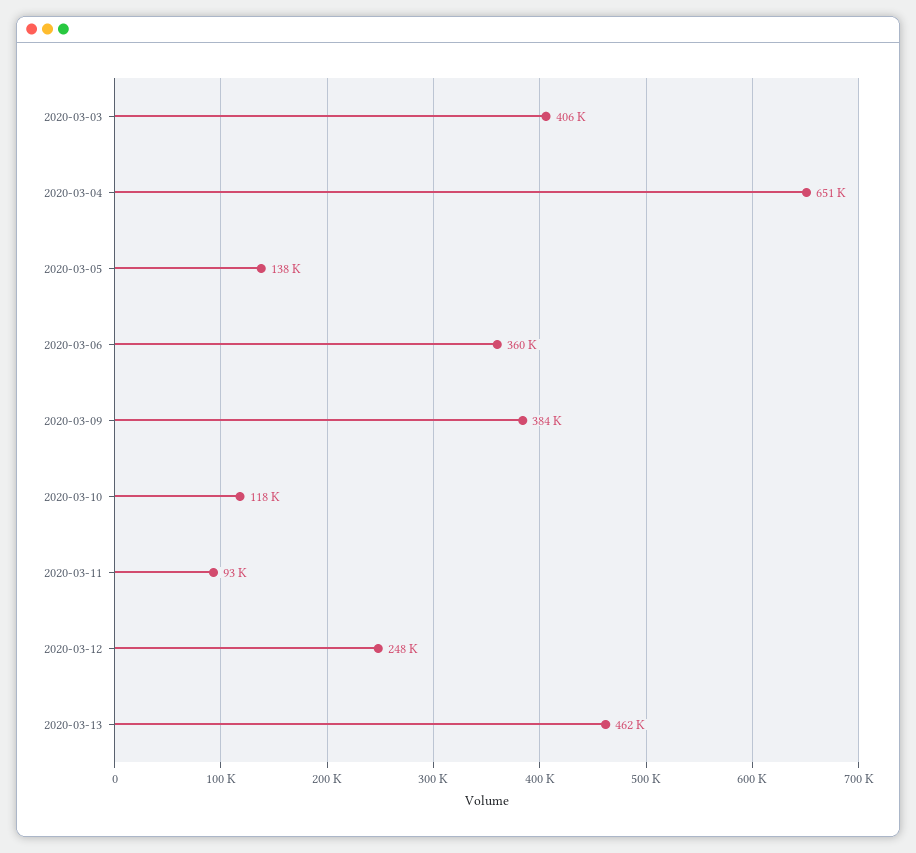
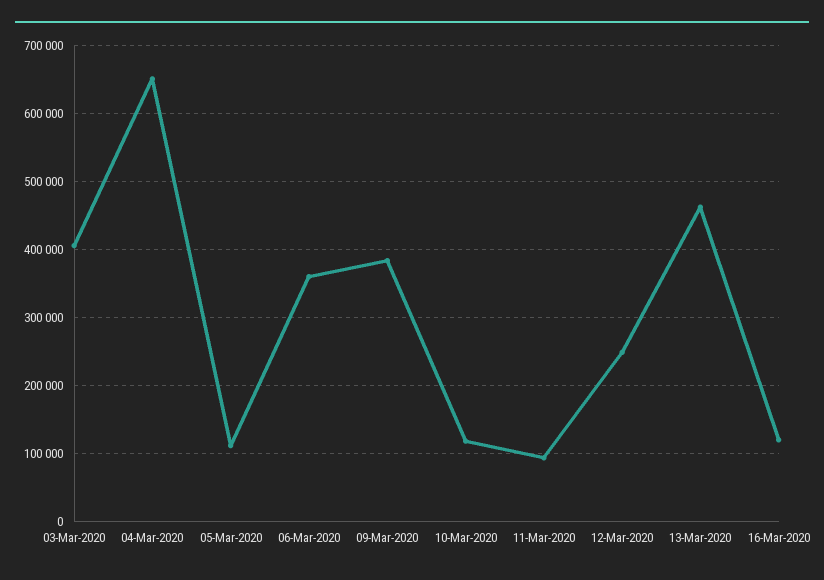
2020-03-05: 138000 -> 110000
16-Mar-2020: none -> 120000

